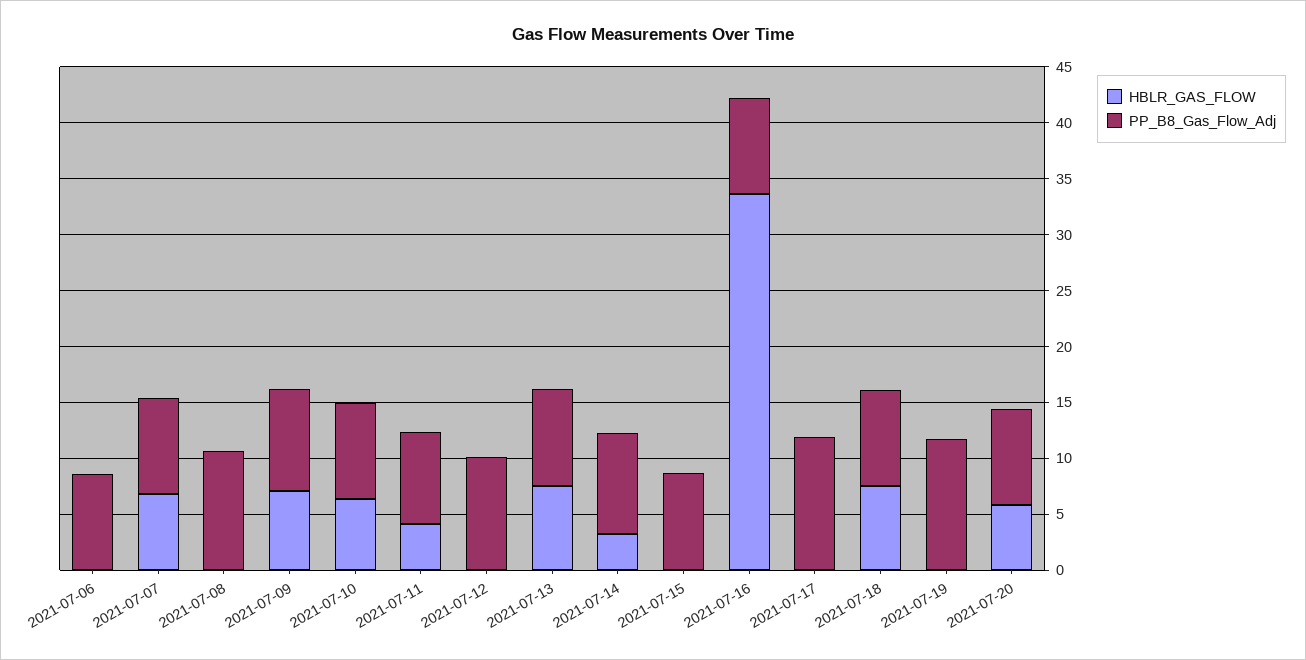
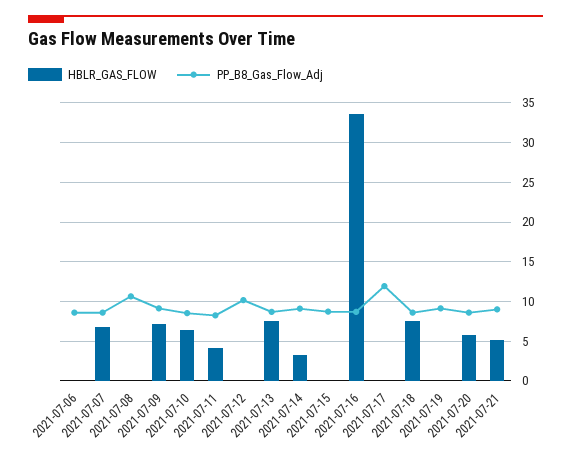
PP_B8_Gas_Flow_Adj, 2021-07-19: 12 -> 9
HBLR_GAS_FLOW, 2021-07-21: none -> 5
PP_B8_Gas_Flow_Adj, 2021-07-21: none -> 9

